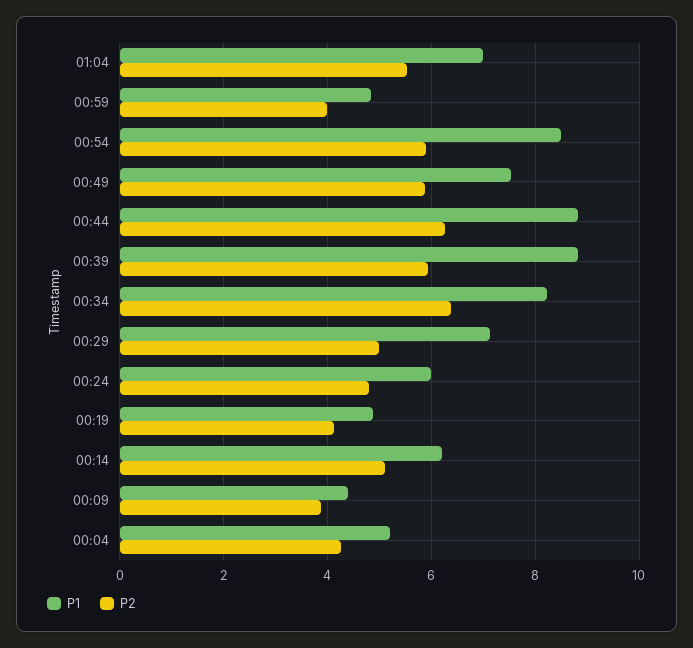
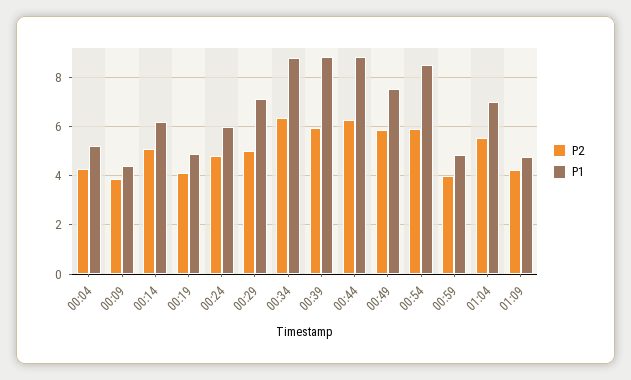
P1, 00:34: 8.2 -> 8.75
P2, 01:09: none -> 4.25
P1, 01:09: none -> 4.75

